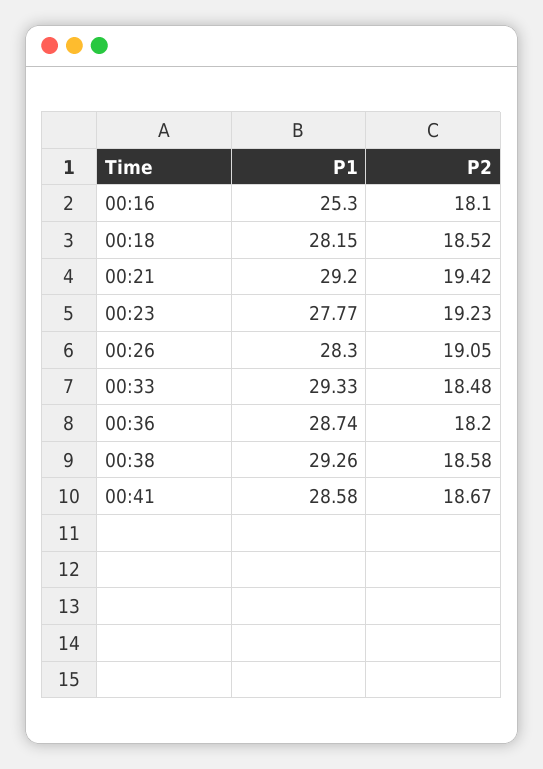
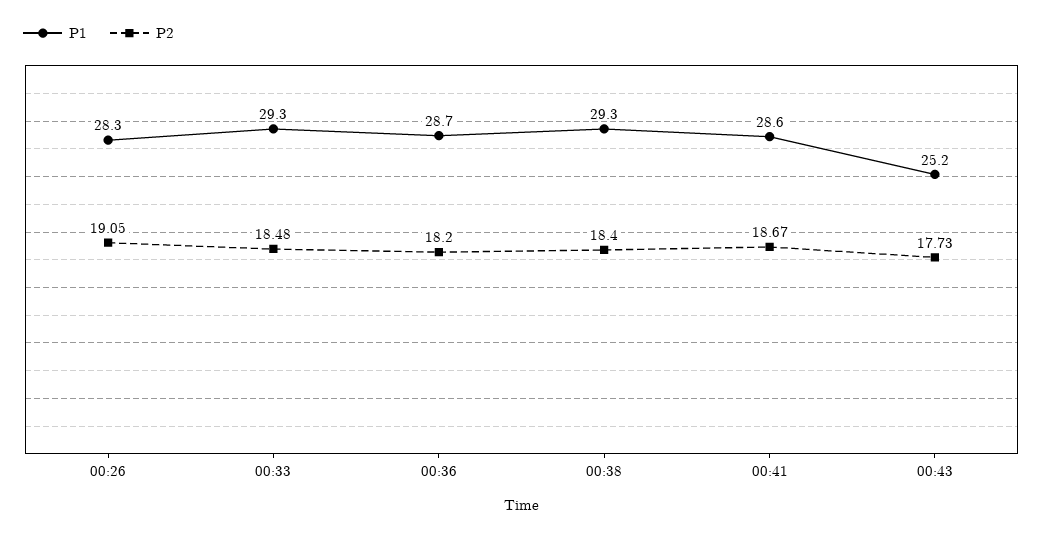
P1, 00:16: 25.3 -> none
P2, 00:16: 18.1 -> none
P1, 00:18: 28.15 -> none
P2, 00:18: 18.52 -> none
P1, 00:21: 29.2 -> none
P2, 00:21: 19.42 -> none
P1, 00:23: 27.77 -> none
P2, 00:23: 19.23 -> none
P2, 00:38: 18.58 -> 18.4
P1, 00:43: none -> 25.2
P2, 00:43: none -> 17.73

